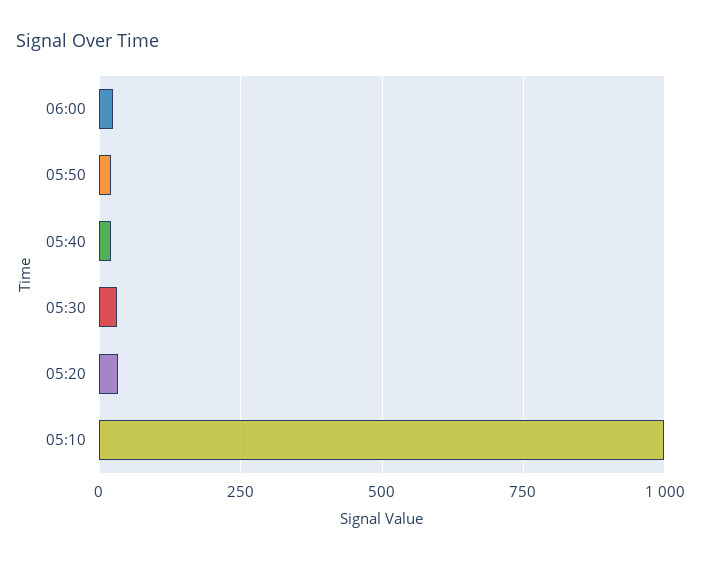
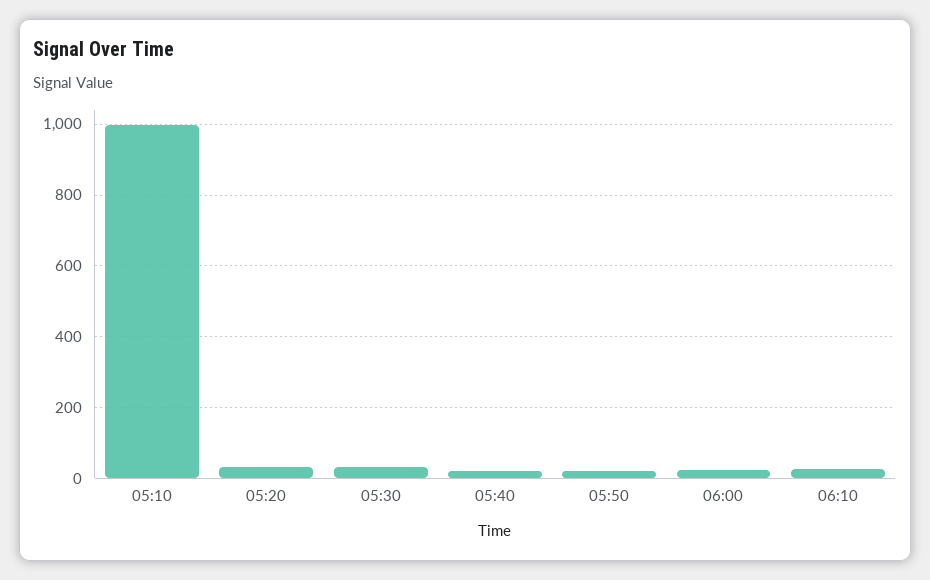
06:10: none -> 20

